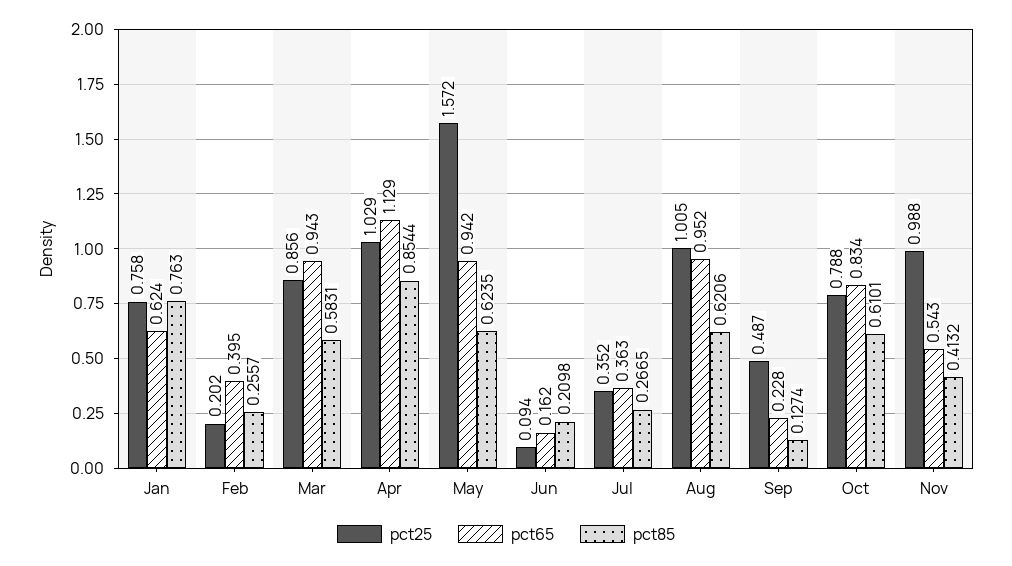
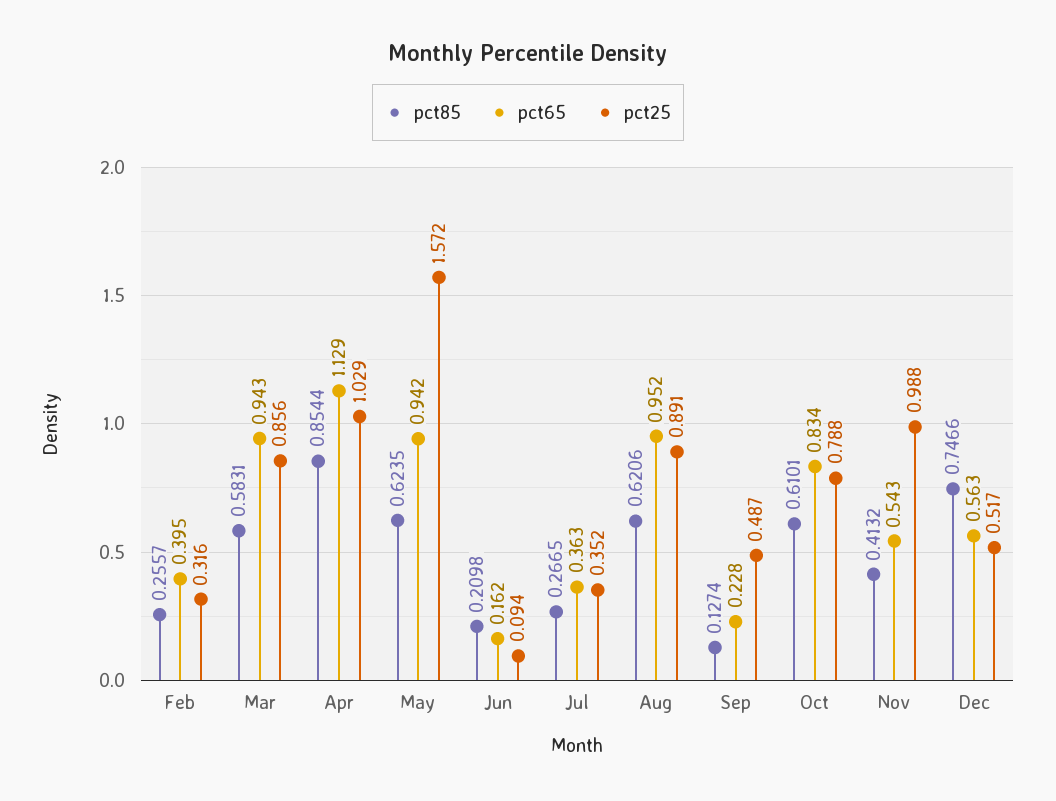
pct25, Jan: 0.758 -> none
pct65, Jan: 0.624 -> none
pct85, Jan: 0.763 -> none
pct25, Feb: 0.202 -> 0.316
pct25, Aug: 1.005 -> 0.891
pct85, Dec: none -> 0.7466
pct65, Dec: none -> 0.563
pct25, Dec: none -> 0.517

